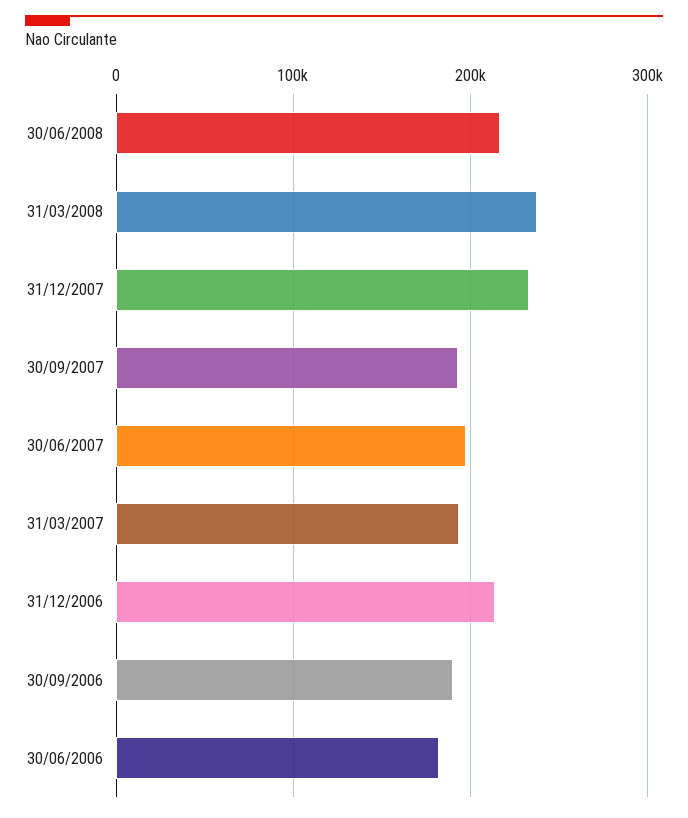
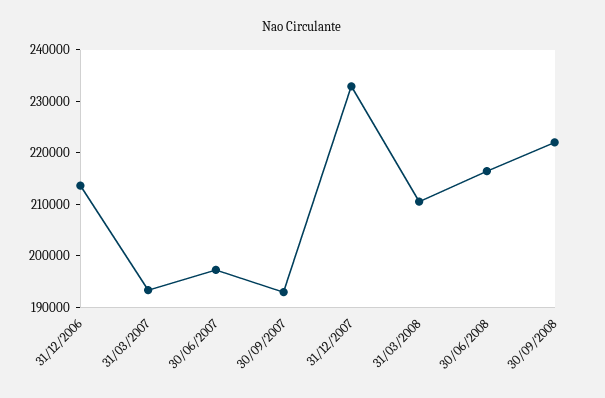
31/03/2008: 240000 -> 210000
30/09/2006: 190000 -> none
30/06/2006: 180000 -> none
30/09/2008: none -> 222000

